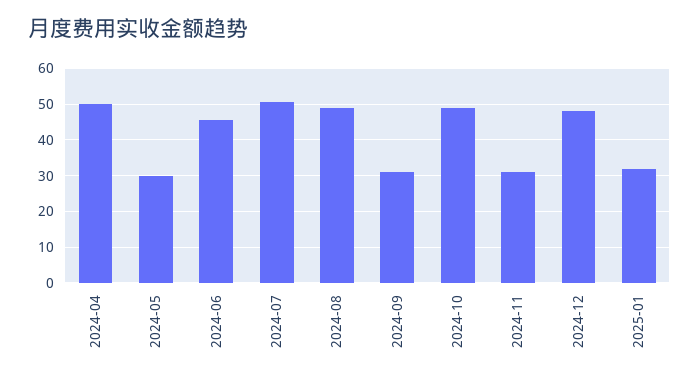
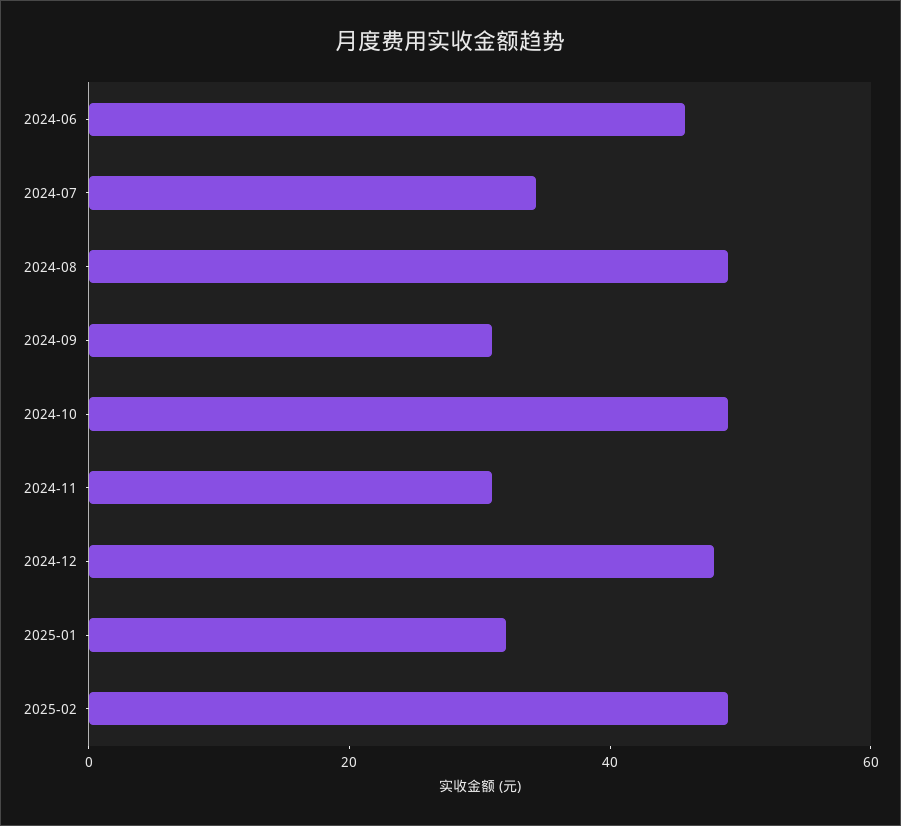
2024-04: 50 -> none
2024-05: 30 -> none
2024-07: 50 -> 35
2025-02: none -> 50

